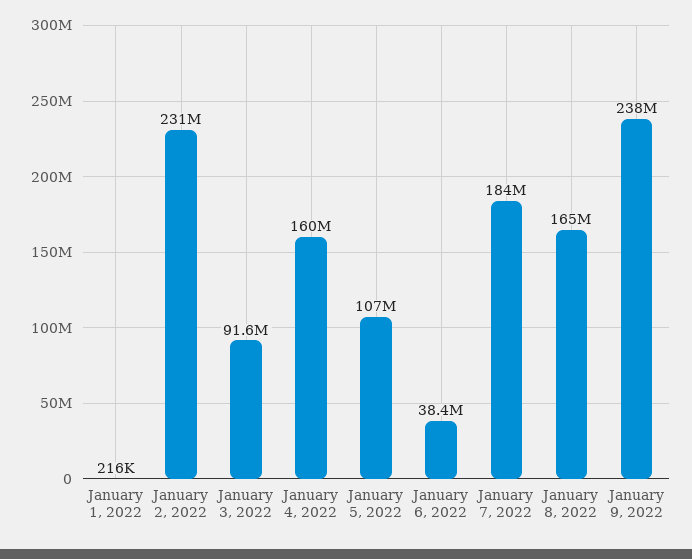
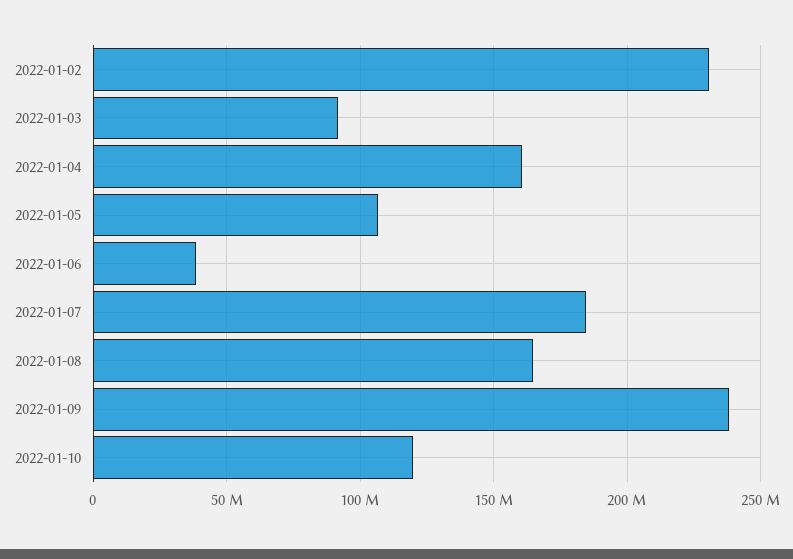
January 1, 2022: 216000 -> none
2022-01-10: none -> 120000000

